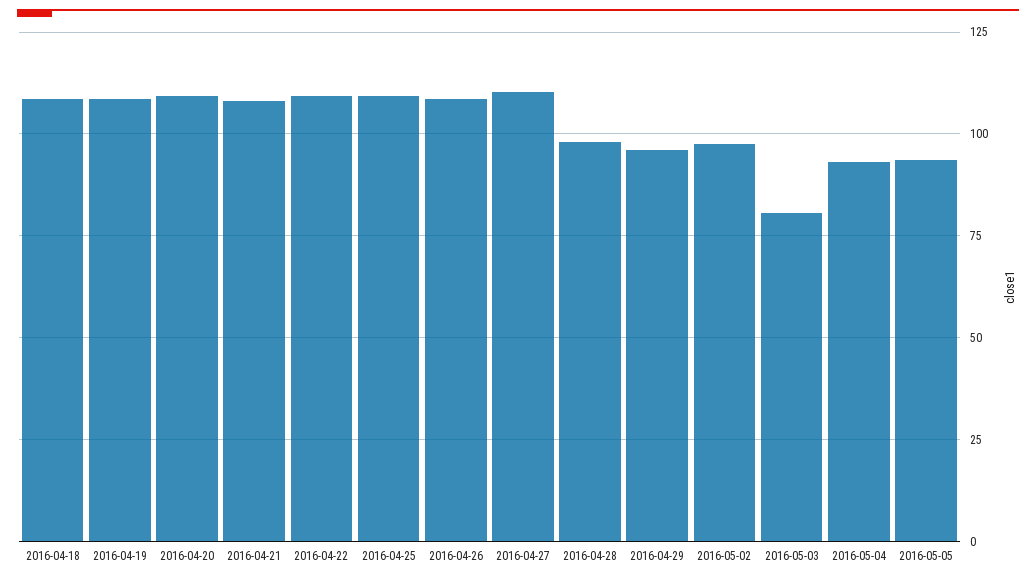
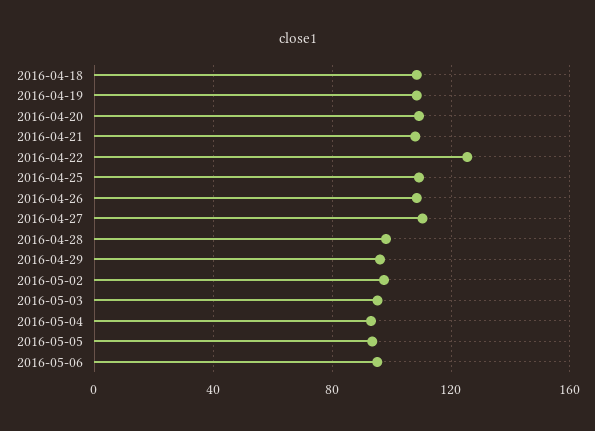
2016-04-22: 110 -> 125
2016-05-03: 80 -> 95
2016-05-06: none -> 95

